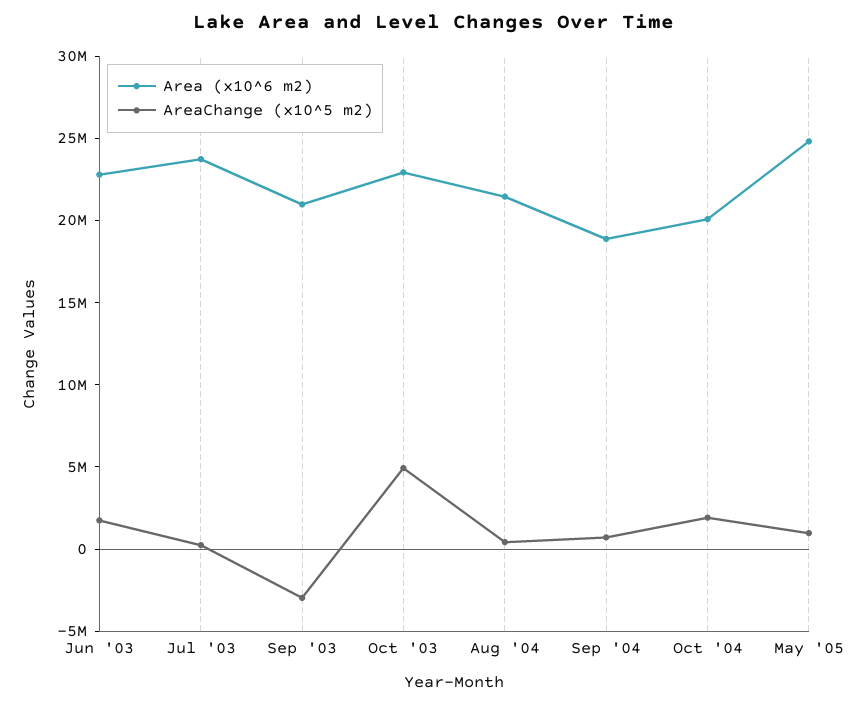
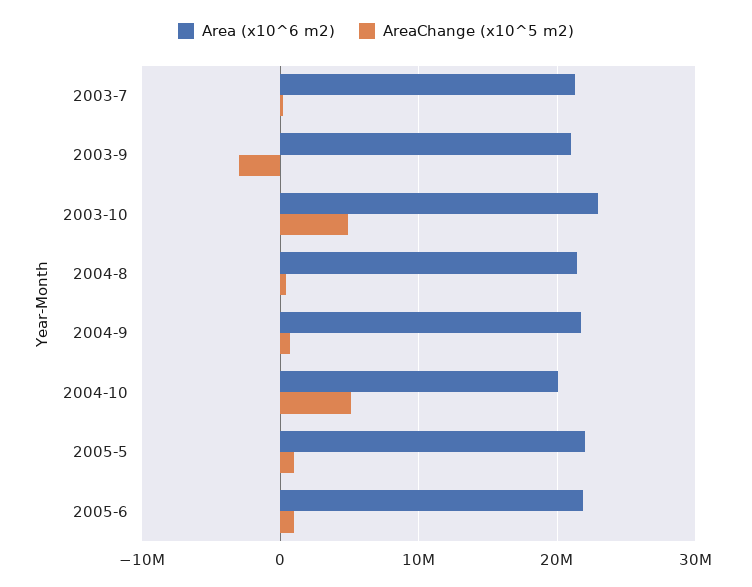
Area (x10^6 m2), Jun '03: 23000000 -> none
AreaChange (x10^5 m2), Jun '03: 2000000 -> none
Area (x10^6 m2), Jul '03: 24000000 -> 21000000
Area (x10^6 m2), Sep '04: 19000000 -> 22000000
AreaChange (x10^5 m2), Oct '04: 2000000 -> 5000000
Area (x10^6 m2), May '05: 25000000 -> 22000000
Area (x10^6 m2), 2005-6: none -> 22000000
AreaChange (x10^5 m2), 2005-6: none -> 1000000

